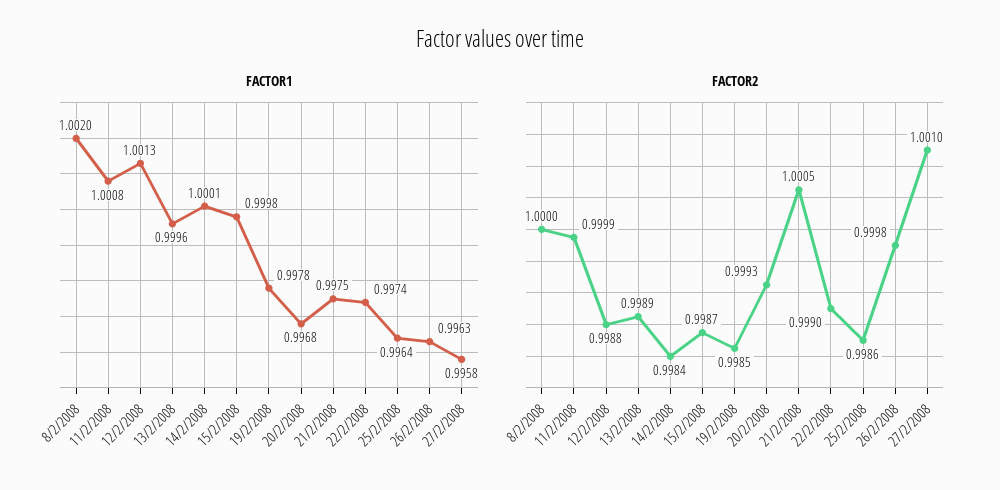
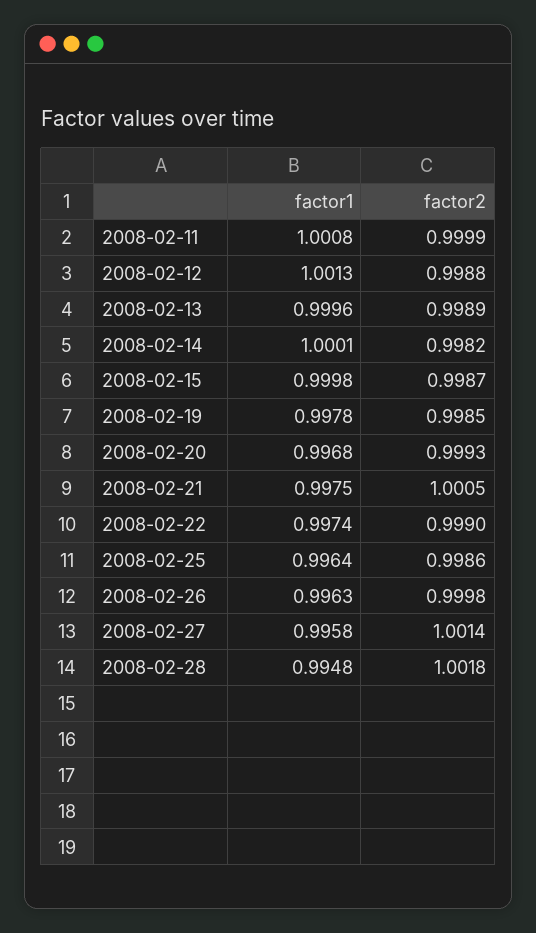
FACTOR1, 8/2/2008: 1.002 -> none
FACTOR2, 8/2/2008: 1 -> none
FACTOR2, 14/2/2008: 0.9984 -> 0.9982
FACTOR2, 27/2/2008: 1.001 -> 1.0014
FACTOR1, 2008-02-28: none -> 0.9948
FACTOR2, 2008-02-28: none -> 1.0018

